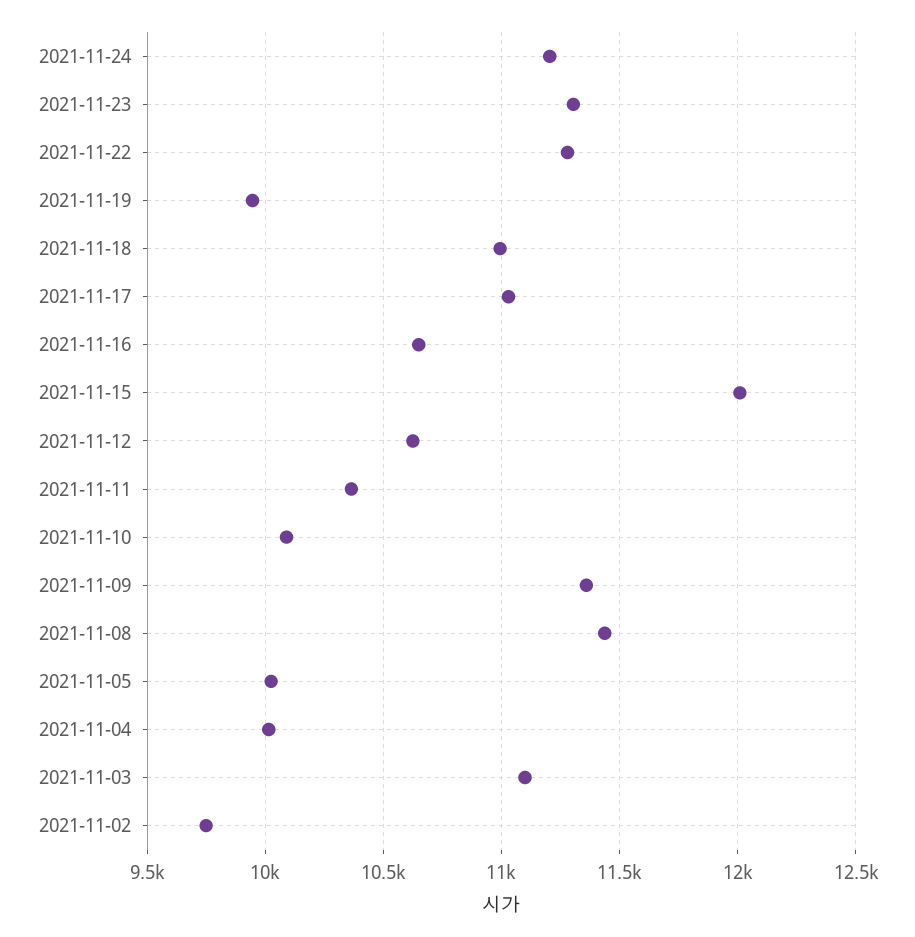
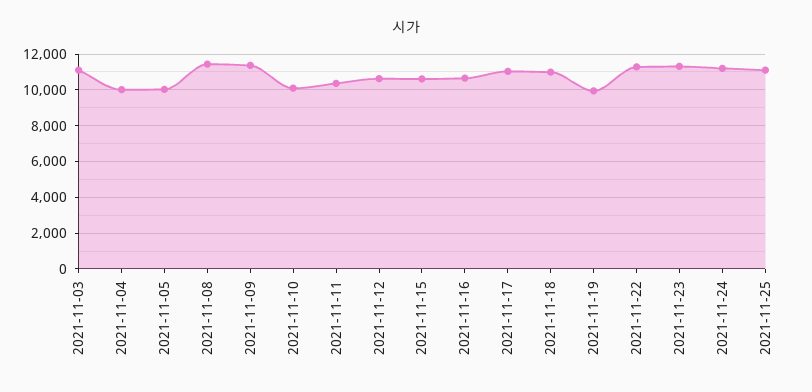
2021-11-15: 12000 -> 10500
2021-11-02: 9750 -> none
2021-11-25: none -> 11000

